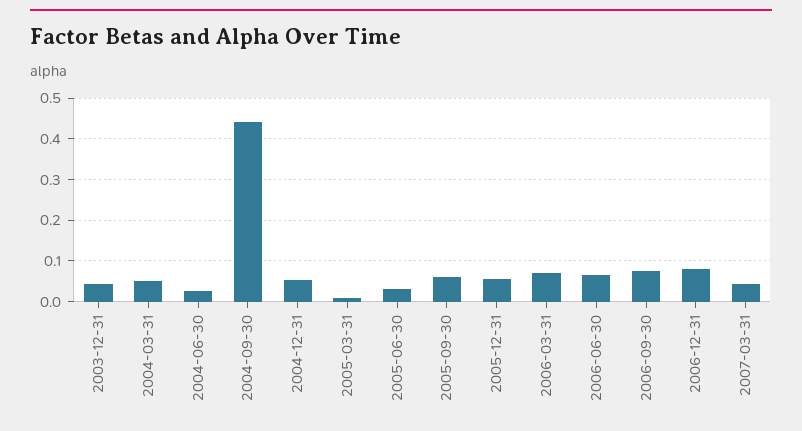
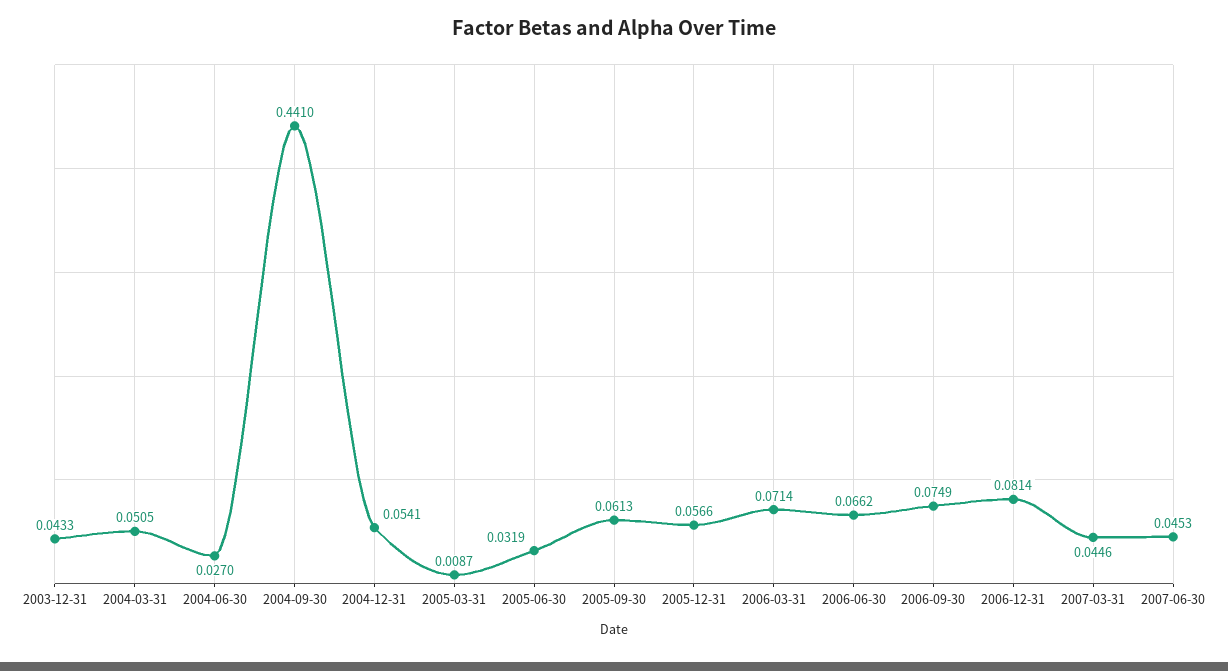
2007-06-30: none -> 0.0453

